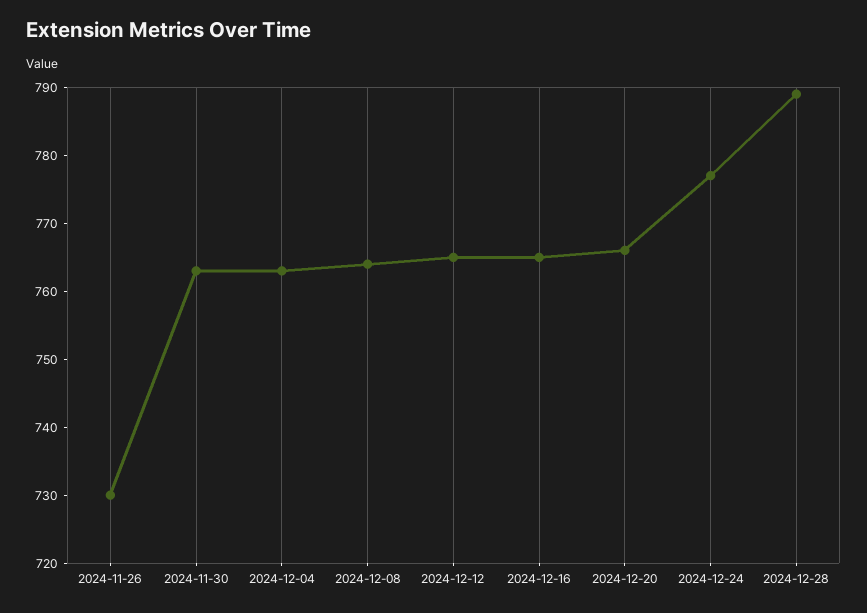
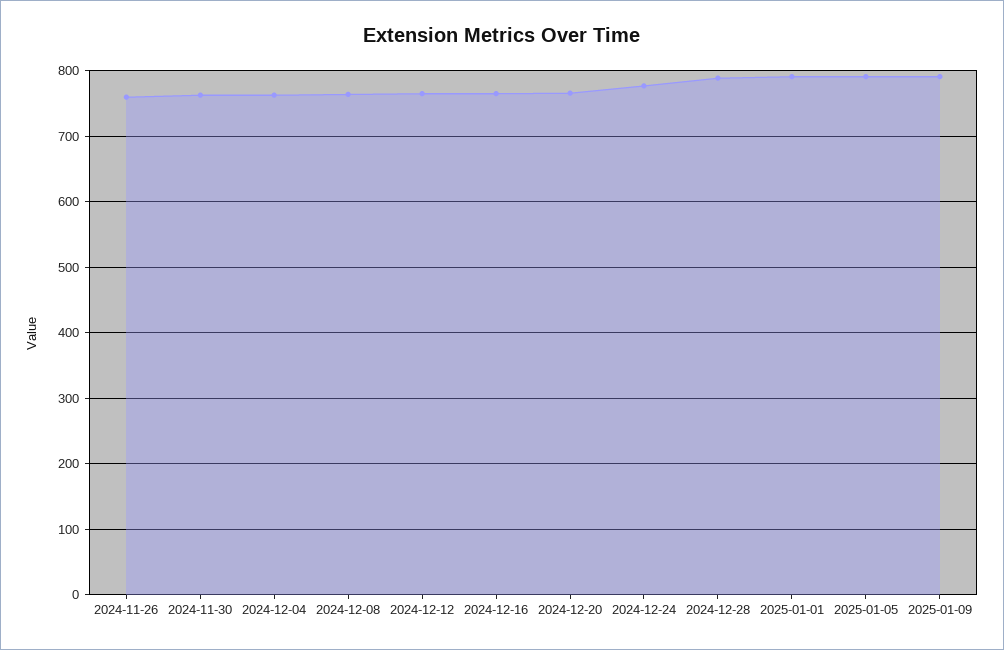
2024-11-26: 730 -> 760
2025-01-01: none -> 790
2025-01-05: none -> 790
2025-01-09: none -> 790

